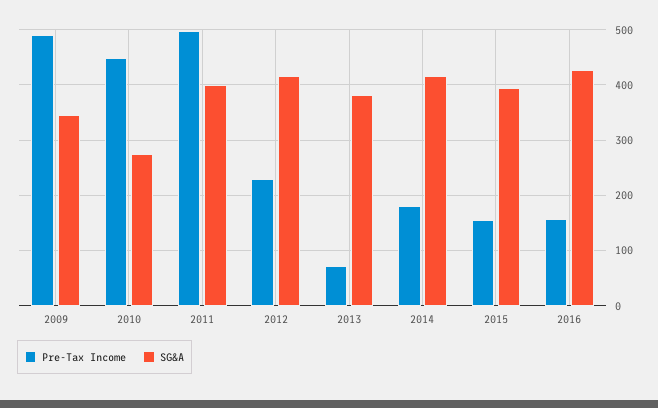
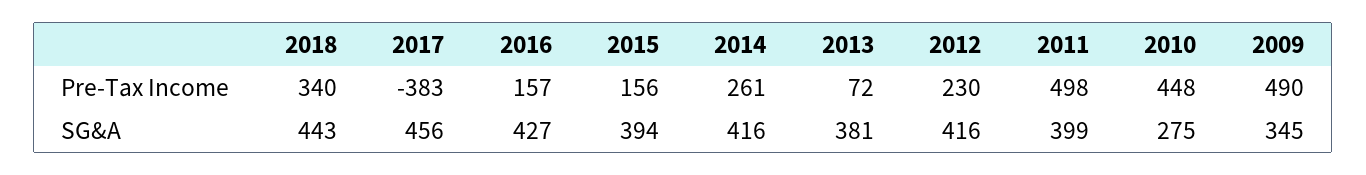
Pre-Tax Income, 2014: 180 -> 261
Pre-Tax Income, 2018: none -> 340
Pre-Tax Income, 2017: none -> -383
SG&A, 2018: none -> 443
SG&A, 2017: none -> 456

